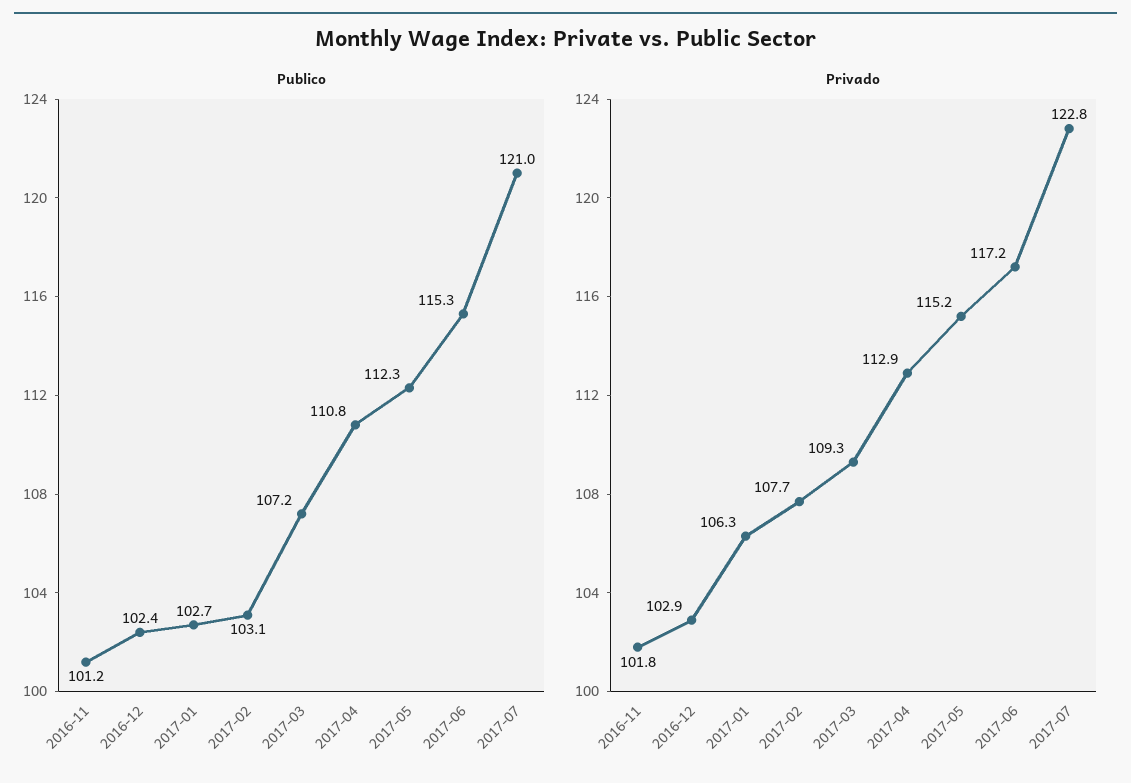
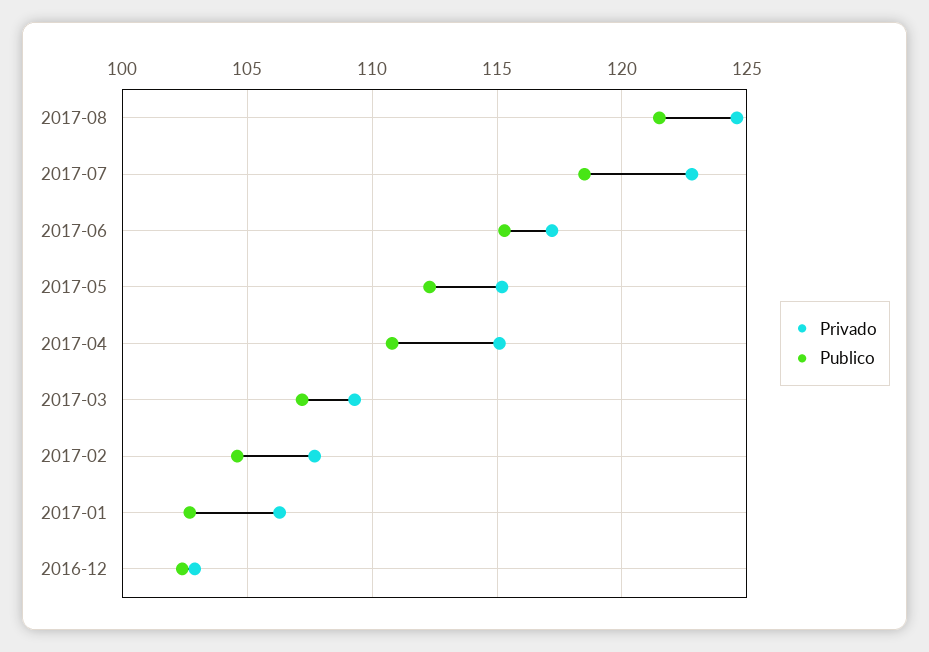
Publico, 2016-11: 101.2 -> none
Publico, 2017-02: 103.1 -> 104.5
Publico, 2017-07: 121 -> 118.5
Privado, 2016-11: 101.8 -> none
Privado, 2017-04: 112.9 -> 115
Privado, 2017-08: none -> 124.5
Publico, 2017-08: none -> 121.5

